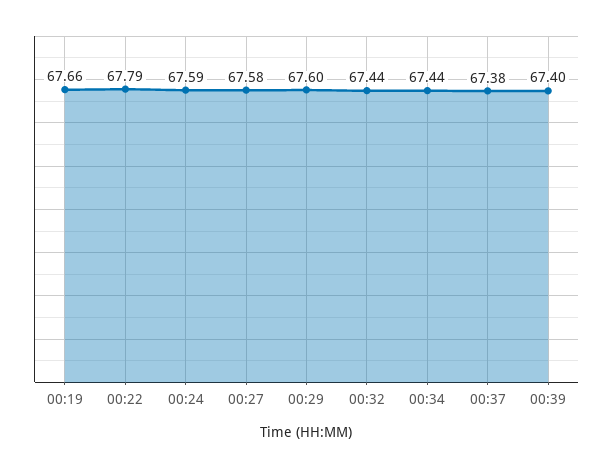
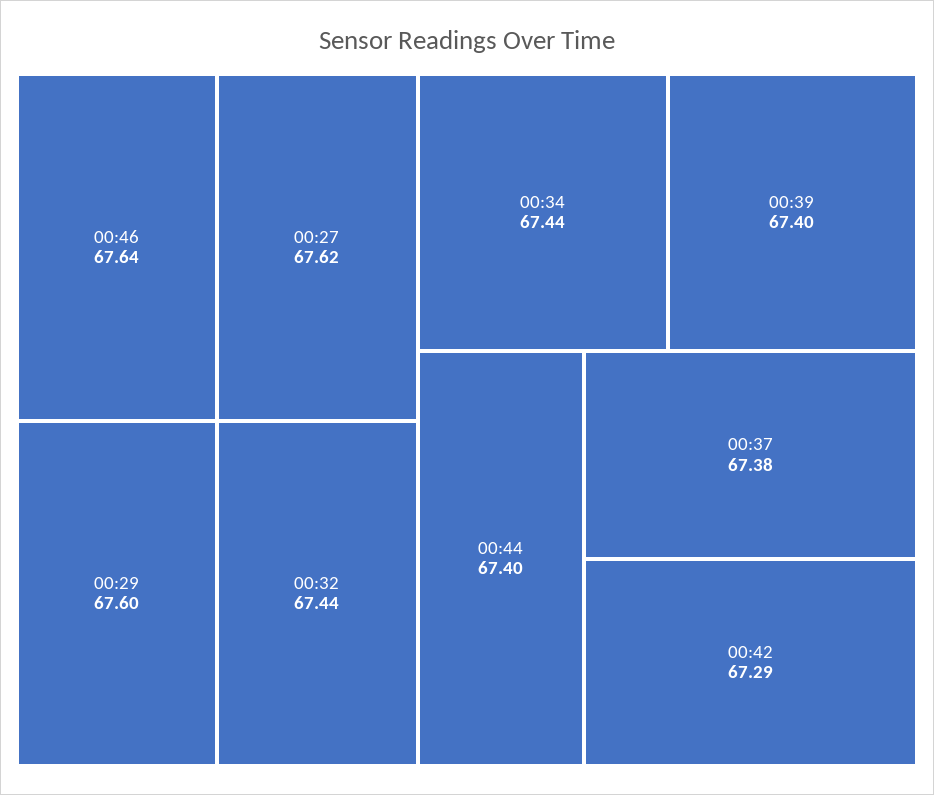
00:19: 67.66 -> none
00:22: 67.79 -> none
00:24: 67.59 -> none
00:27: 67.58 -> 67.62
00:46: none -> 67.64
00:44: none -> 67.4
00:42: none -> 67.29

